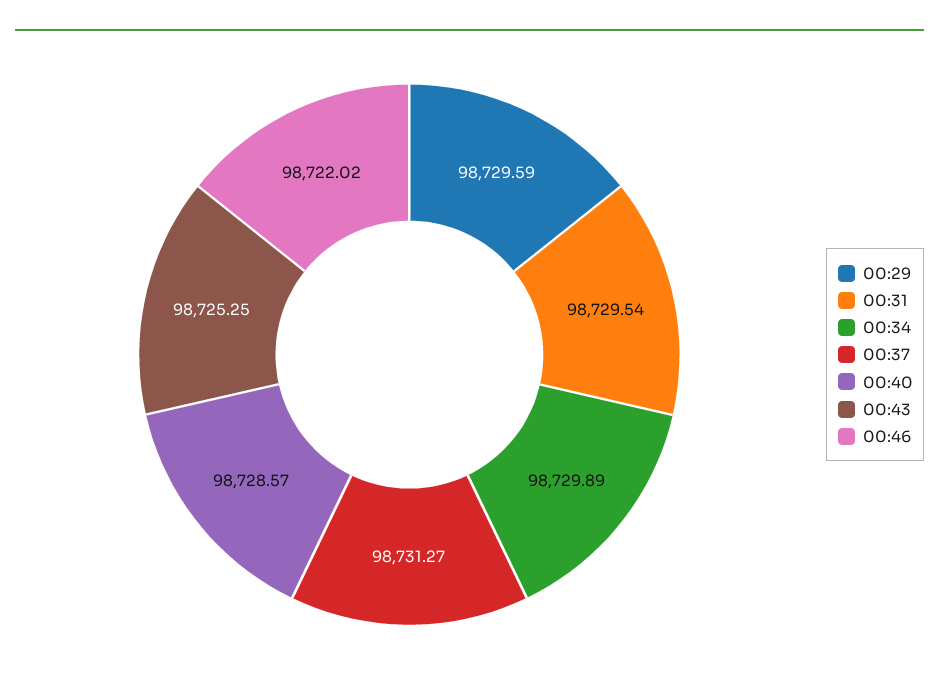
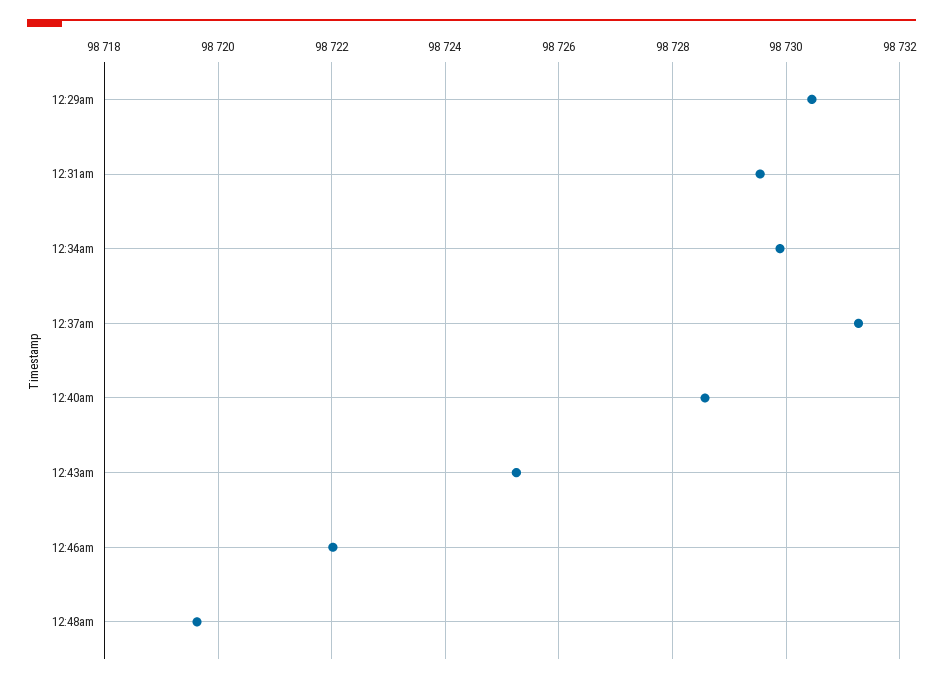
00:29: 98729.59 -> 98730.4
12:48am: none -> 98719.6

